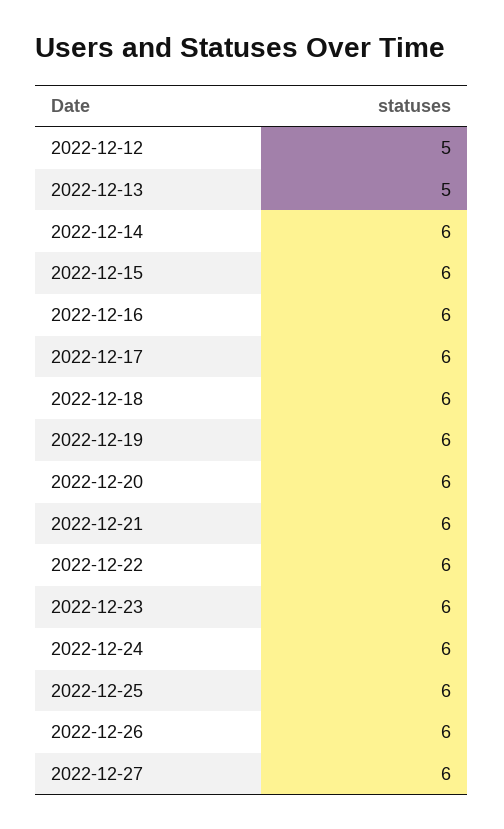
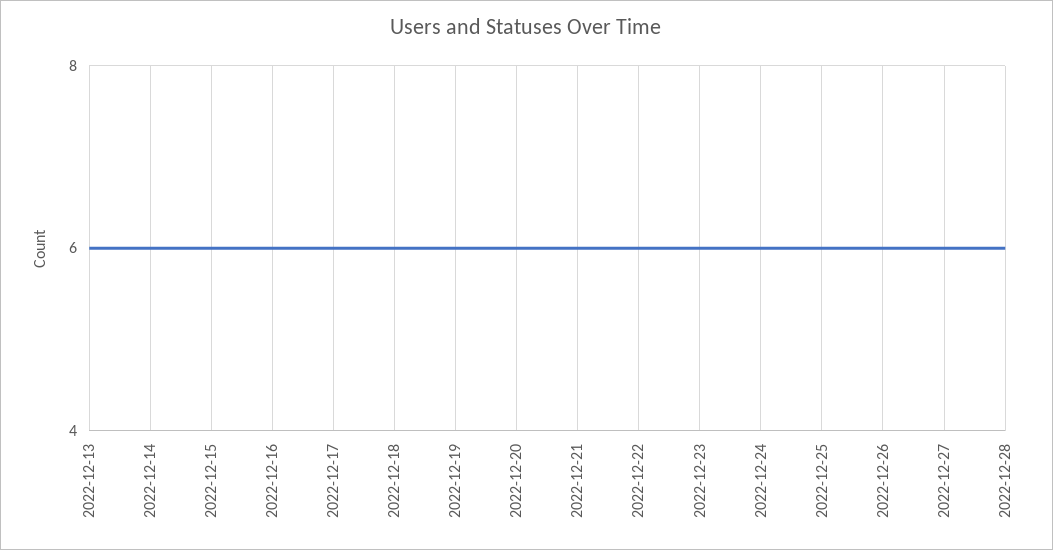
2022-12-12: 5 -> none
2022-12-13: 5 -> 6
2022-12-28: none -> 6

